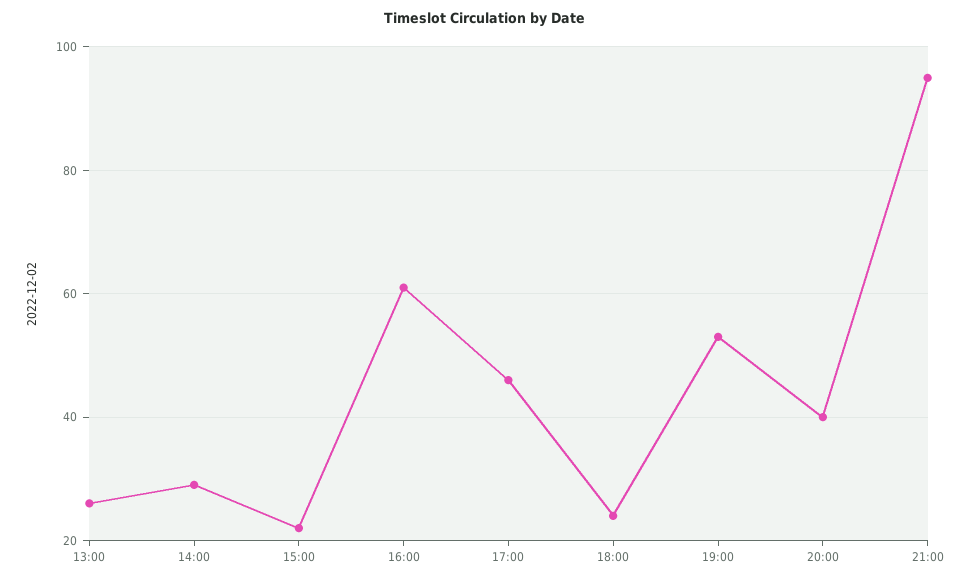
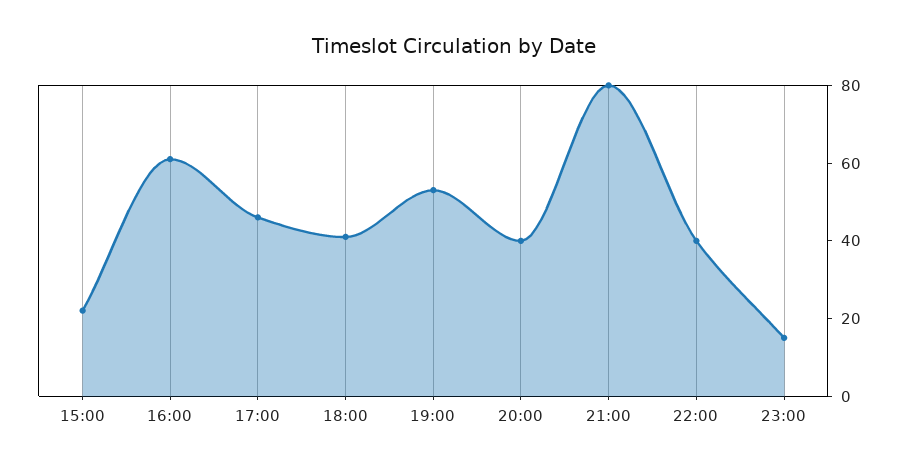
13:00: 25 -> none
14:00: 30 -> none
18:00: 25 -> 40
21:00: 95 -> 80
22:00: none -> 40
23:00: none -> 15

